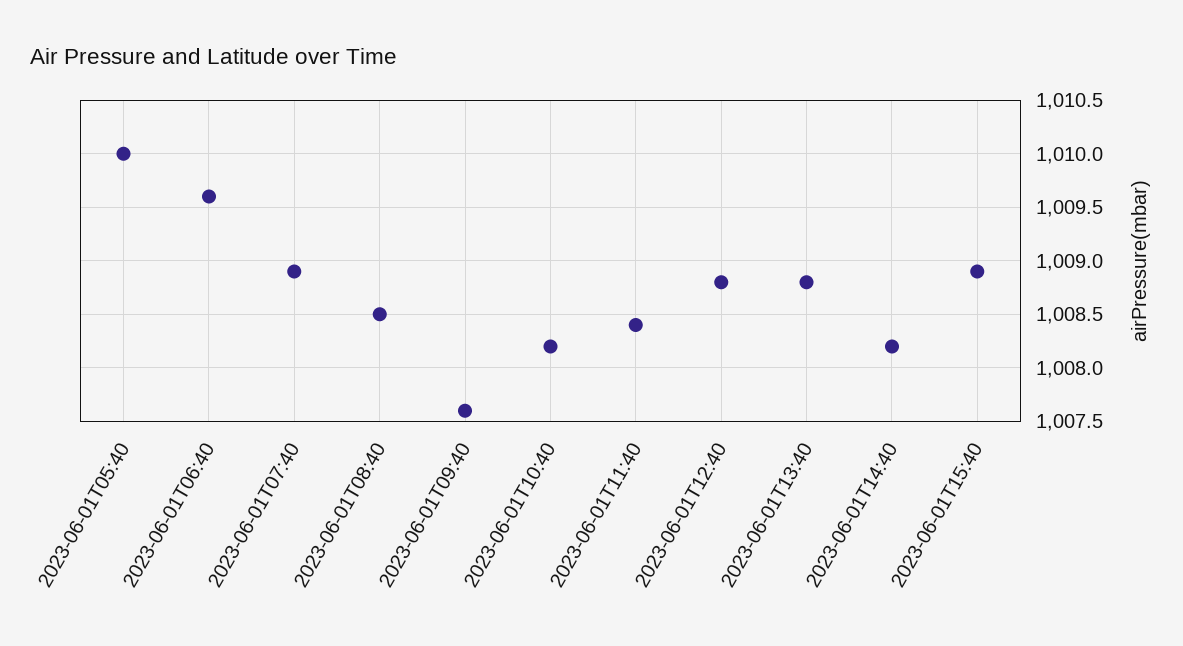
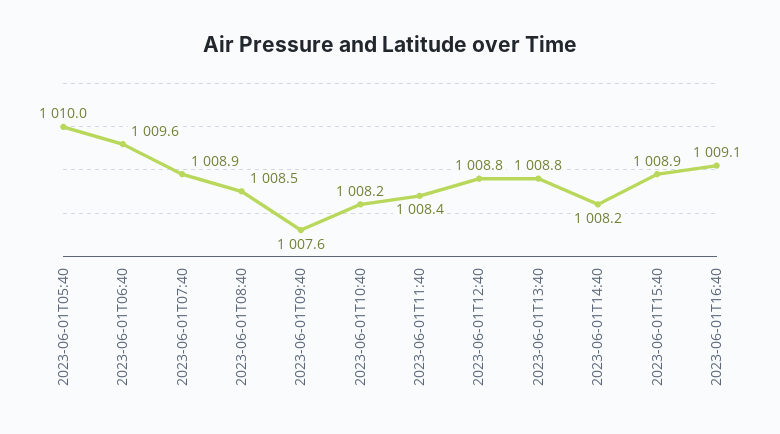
2023-06-01T16:40: none -> 1009.1

